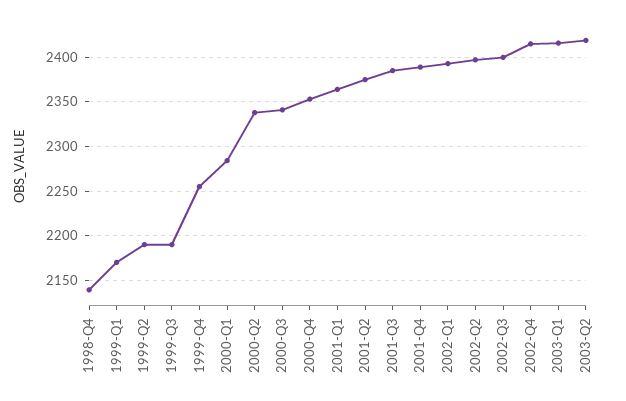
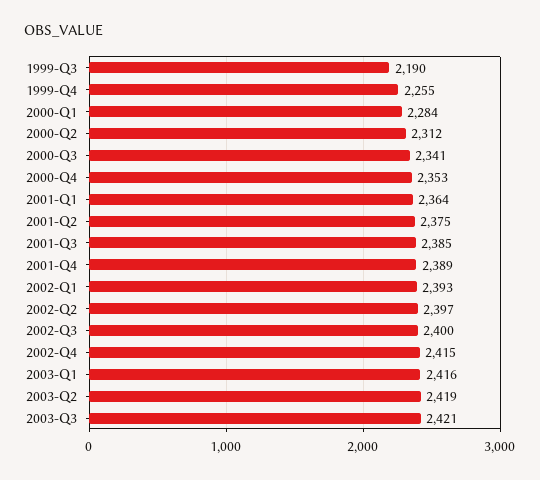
1998-Q4: 2140 -> none
1999-Q1: 2170 -> none
1999-Q2: 2190 -> none
2000-Q2: 2340 -> 2312
2003-Q3: none -> 2421

